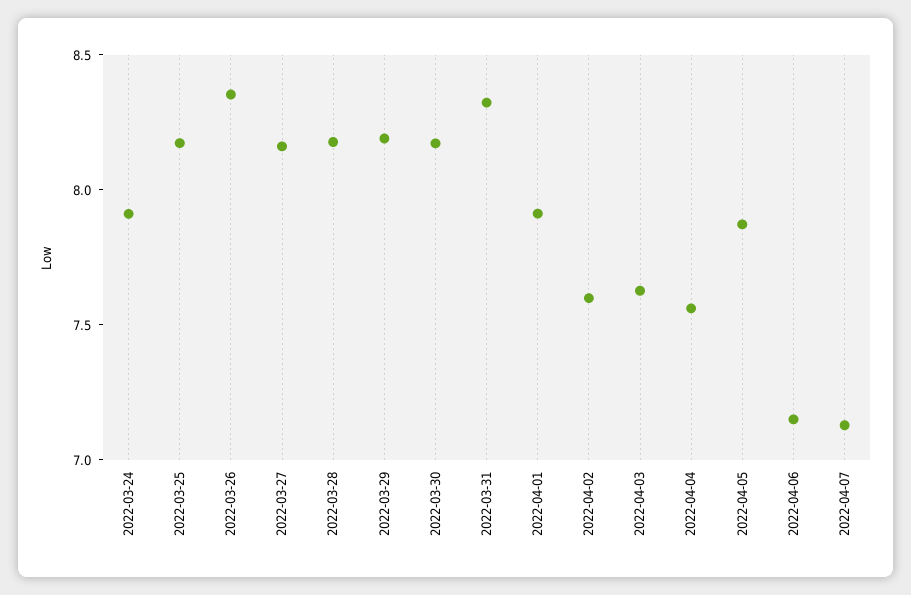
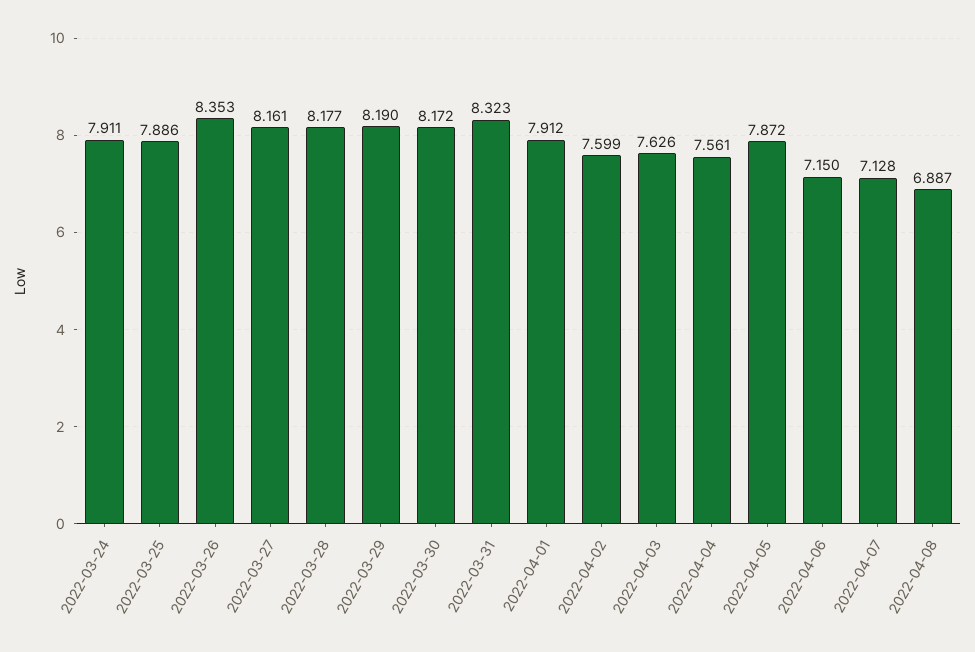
2022-03-25: 8.2 -> 7.886
2022-04-08: none -> 6.887

